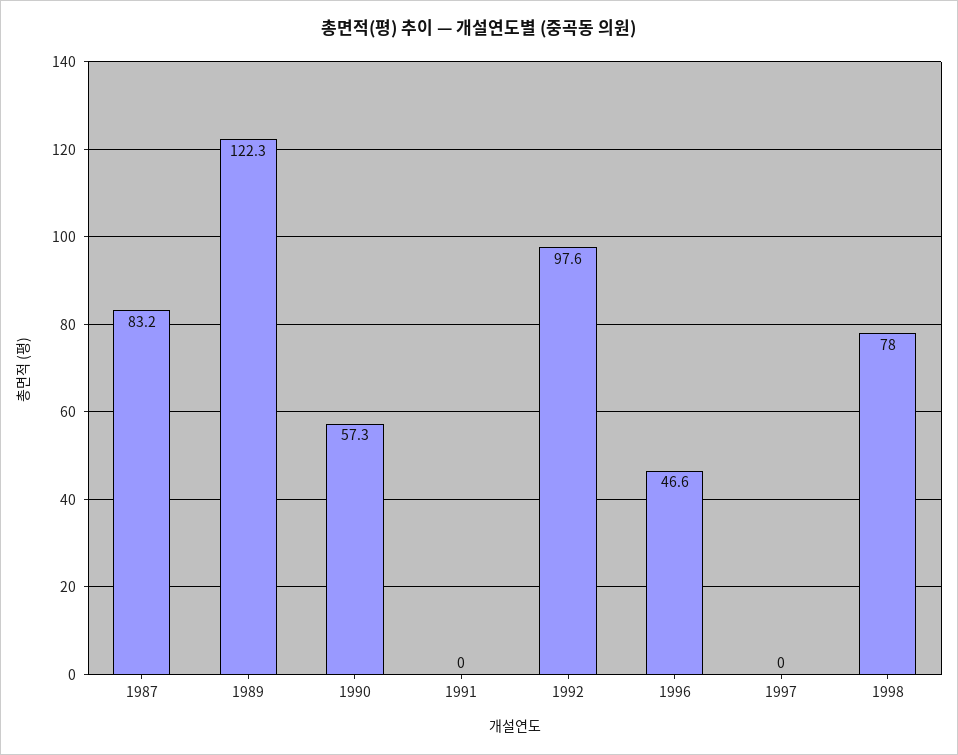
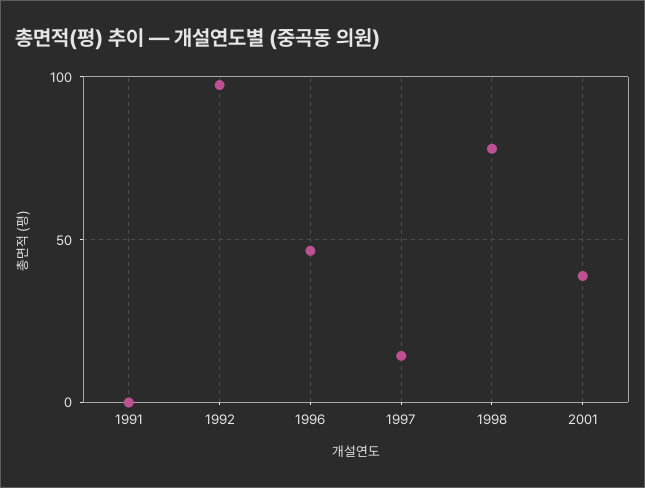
1987: 83.2 -> none
1989: 122.3 -> none
1990: 57.3 -> none
1997: 0 -> 15
2001: none -> 40

